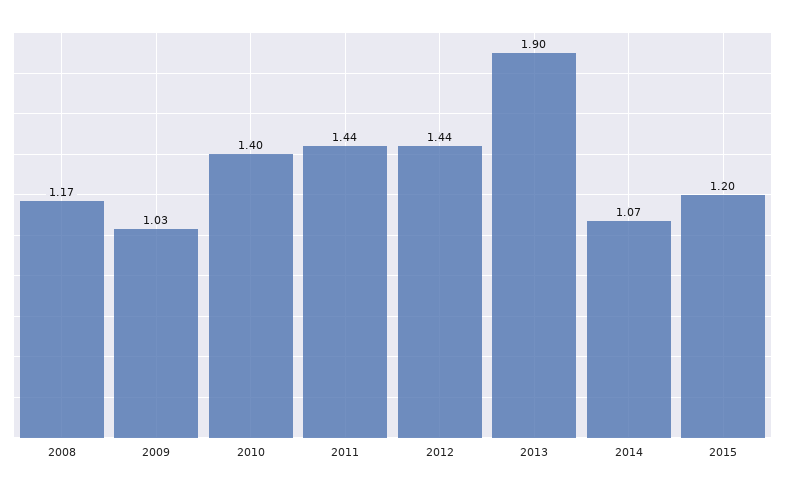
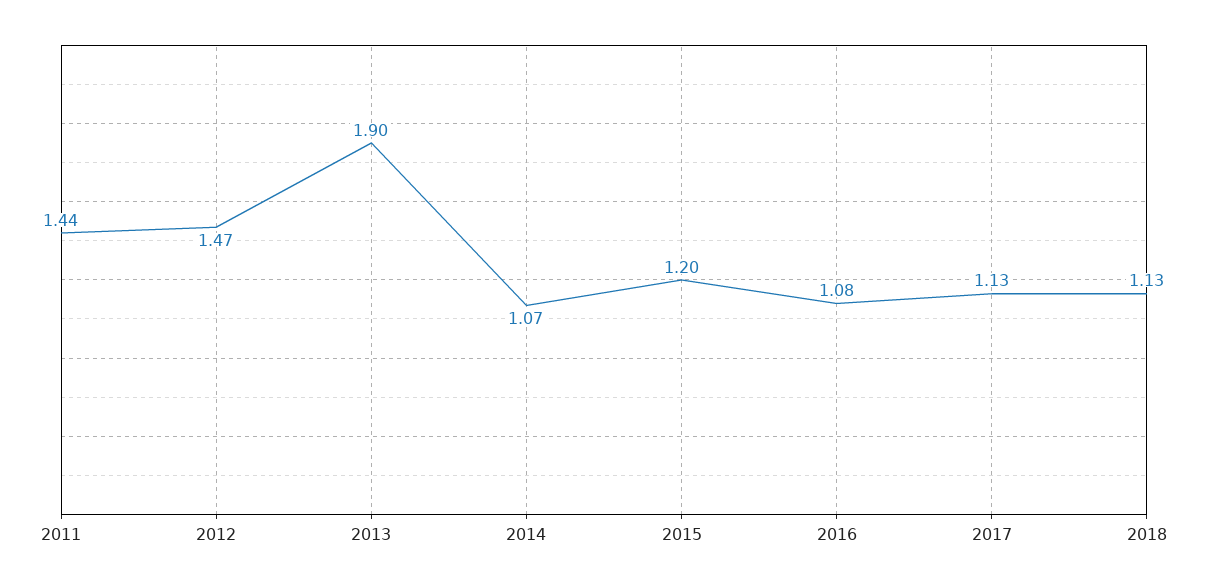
2008: 1.17 -> none
2009: 1.03 -> none
2010: 1.4 -> none
2012: 1.44 -> 1.47
2016: none -> 1.08
2017: none -> 1.13
2018: none -> 1.13

